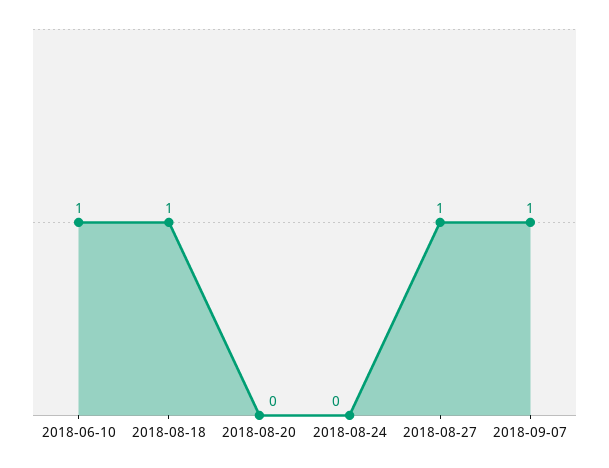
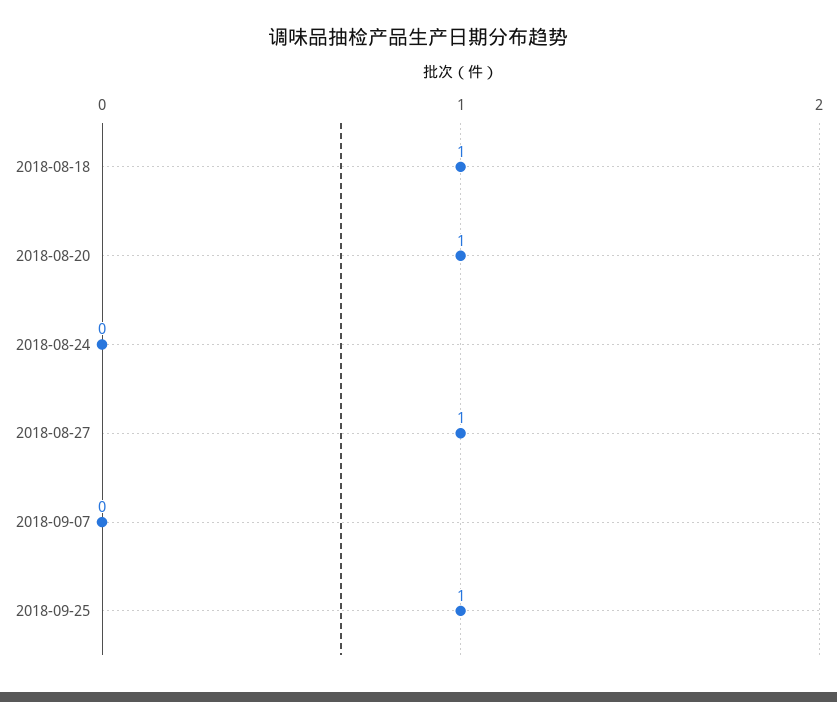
2018-06-10: 1 -> none
2018-08-20: 0 -> 1
2018-09-07: 1 -> 0
2018-09-25: none -> 1

